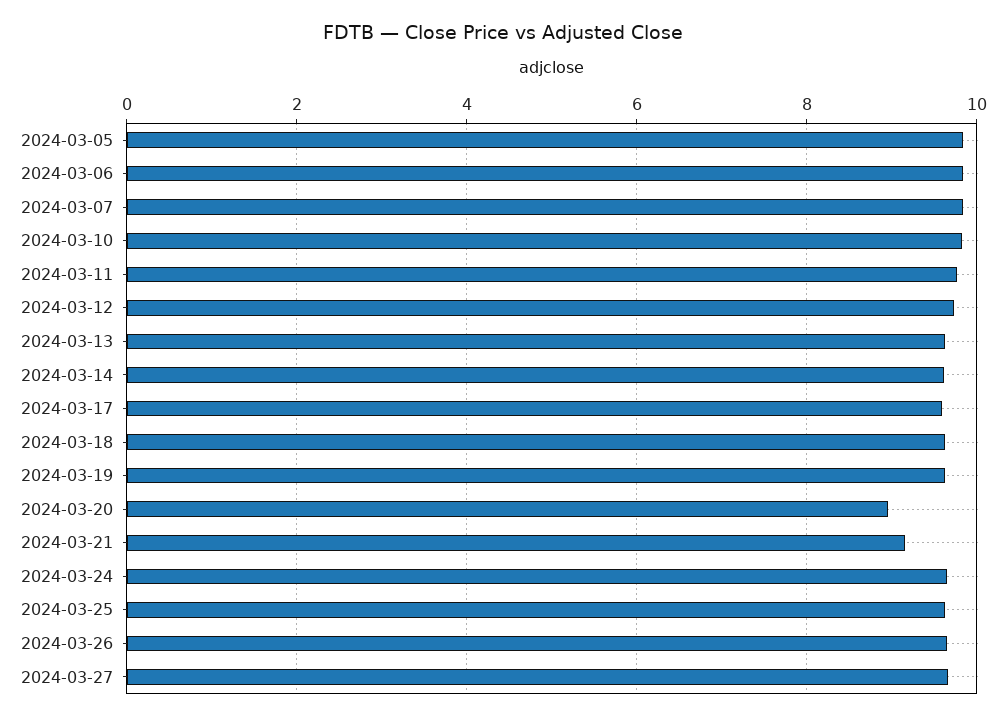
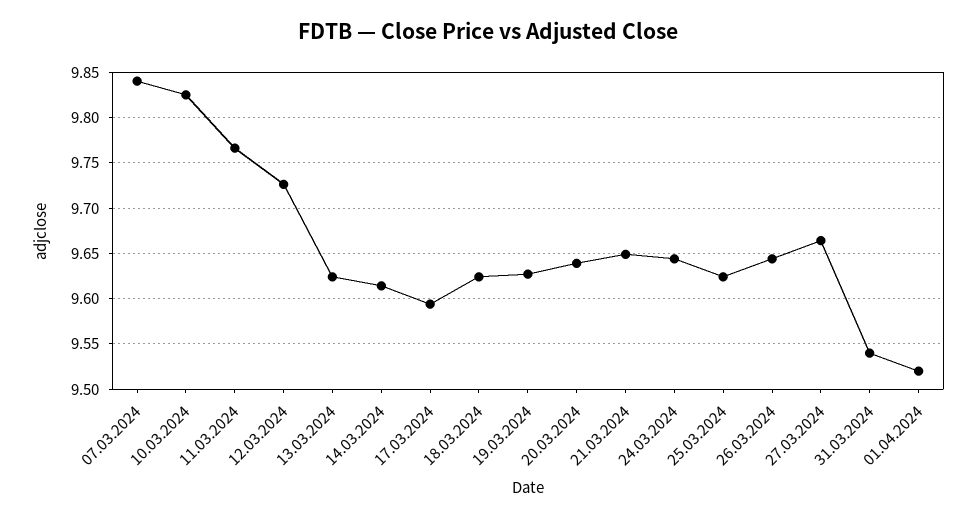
2024-03-05: 9.8 -> none
2024-03-06: 9.8 -> none
2024-03-20: 9 -> 9.64
2024-03-21: 9.2 -> 9.65
31.03.2024: none -> 9.54
01.04.2024: none -> 9.52

